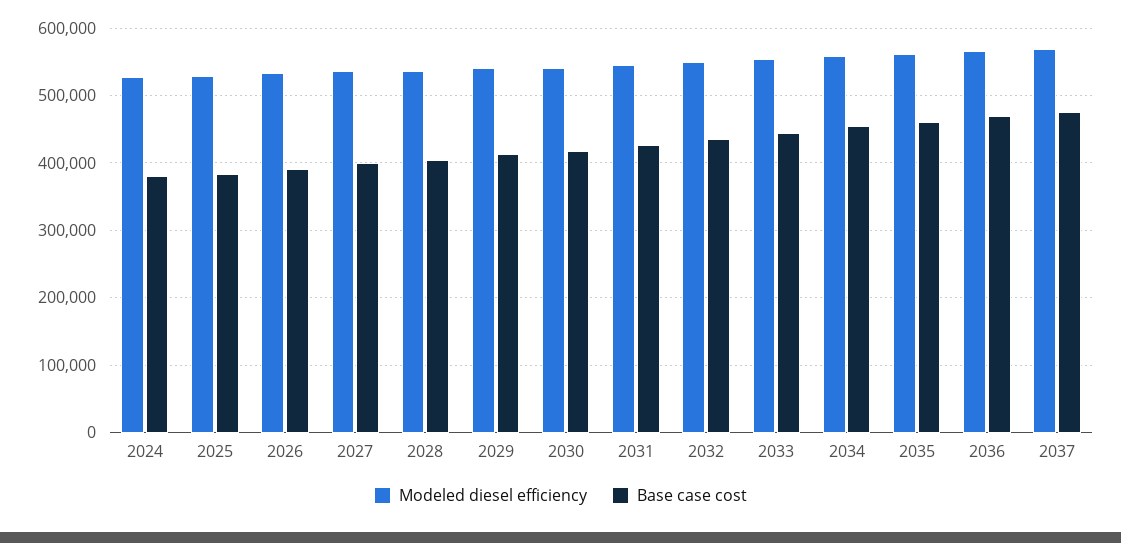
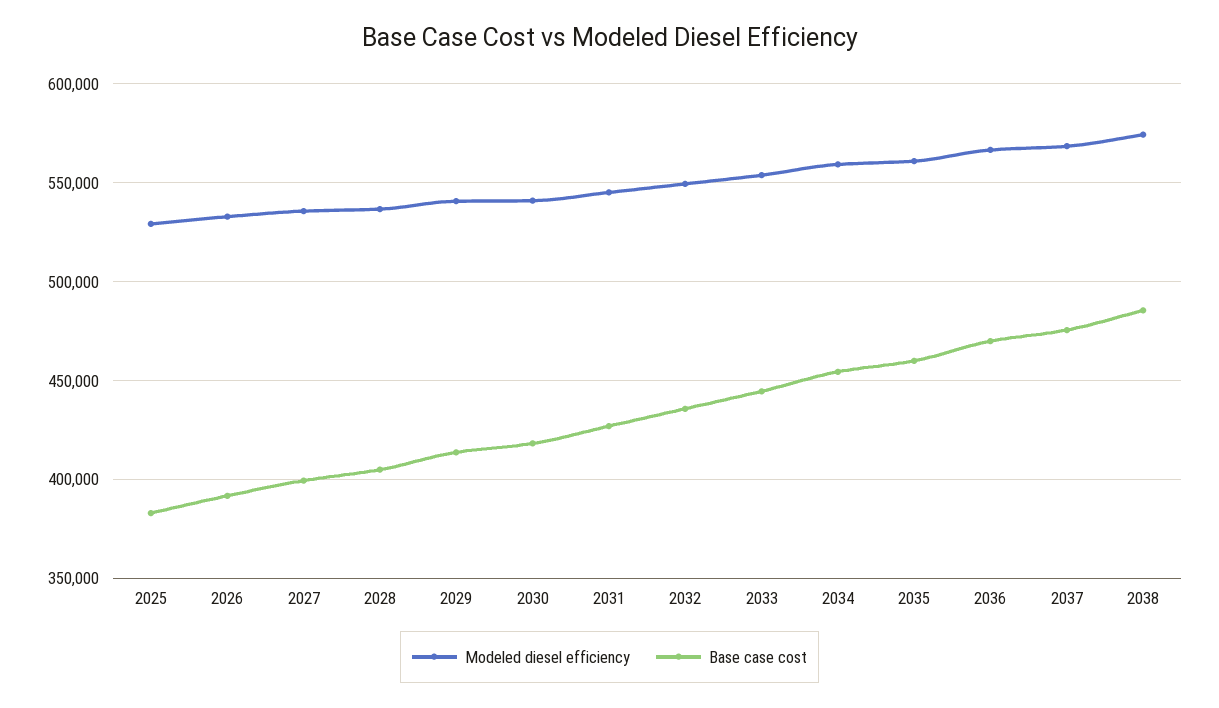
Modeled diesel efficiency, 2024: 530000 -> none
Base case cost, 2024: 380000 -> none
Modeled diesel efficiency, 2038: none -> 575000
Base case cost, 2038: none -> 485000

